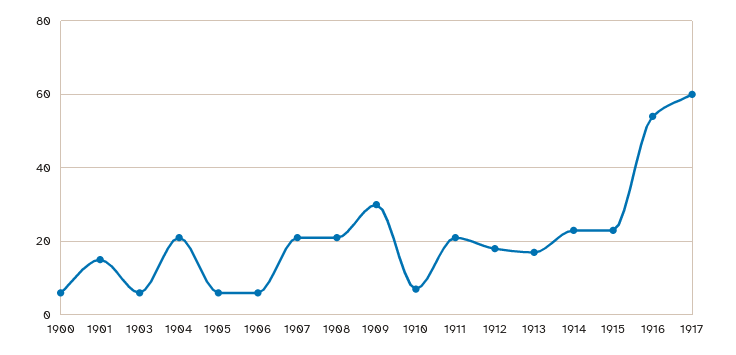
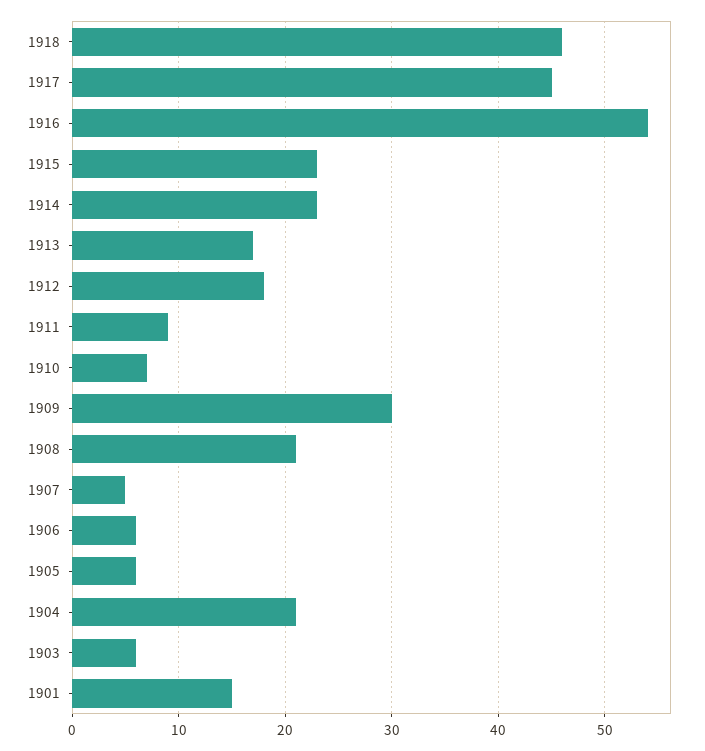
1900: 5 -> none
1907: 20 -> 5
1911: 20 -> 9
1917: 60 -> 45
1918: none -> 46

